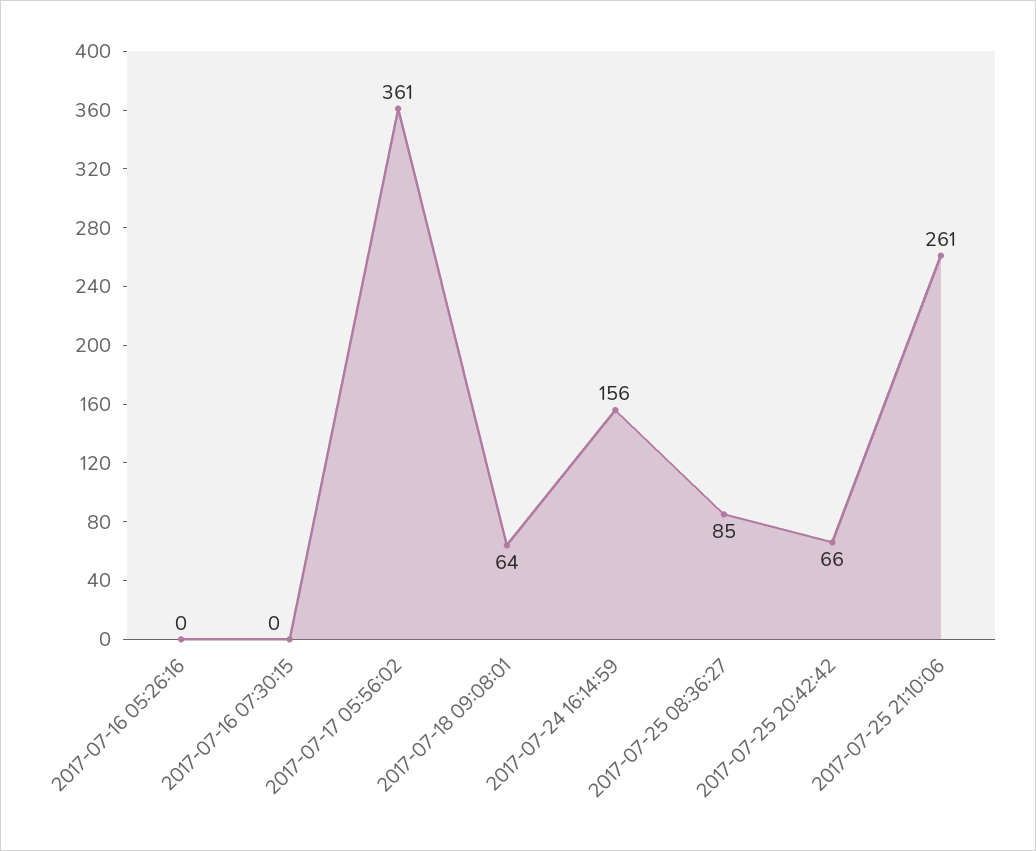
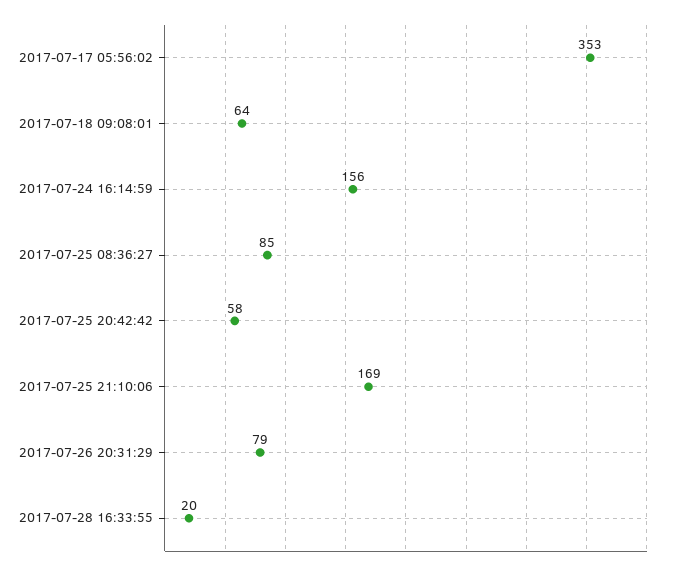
2017-07-16 05:26:16: 0 -> none
2017-07-16 07:30:15: 0 -> none
2017-07-17 05:56:02: 361 -> 353
2017-07-25 20:42:42: 66 -> 58
2017-07-25 21:10:06: 261 -> 169
2017-07-26 20:31:29: none -> 79
2017-07-28 16:33:55: none -> 20

